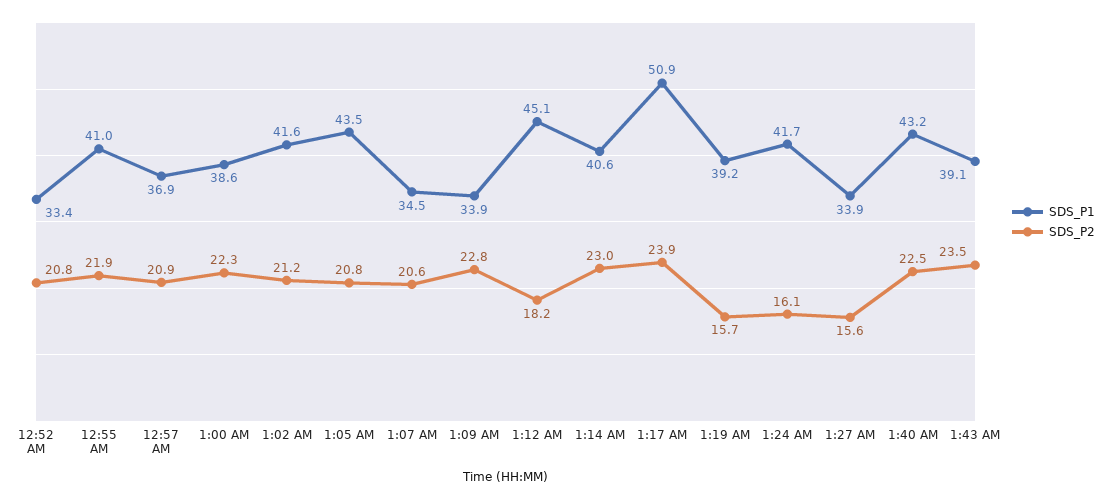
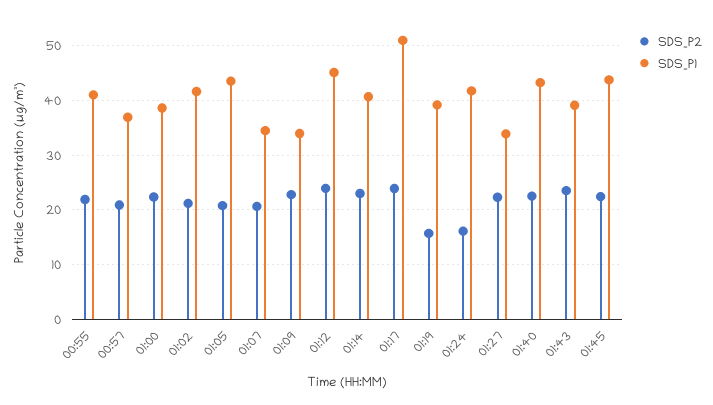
SDS_P1, 12:52 AM: 33.4 -> none
SDS_P2, 12:52 AM: 20.8 -> none
SDS_P2, 1:12 AM: 18.2 -> 24
SDS_P2, 1:27 AM: 15.6 -> 22
SDS_P2, 01:45: none -> 22
SDS_P1, 01:45: none -> 44

